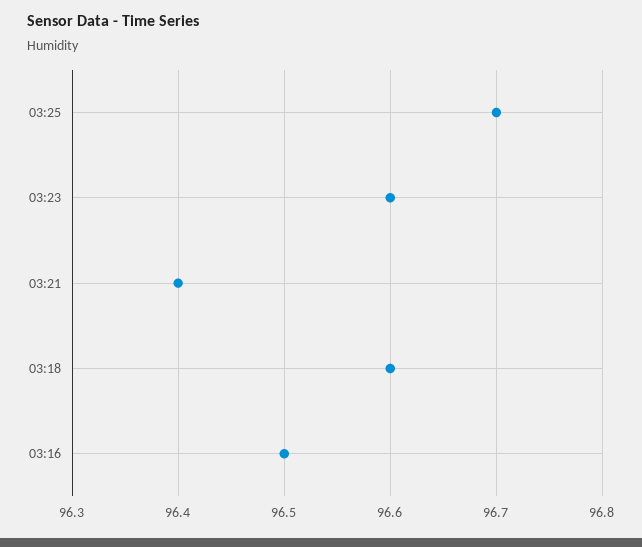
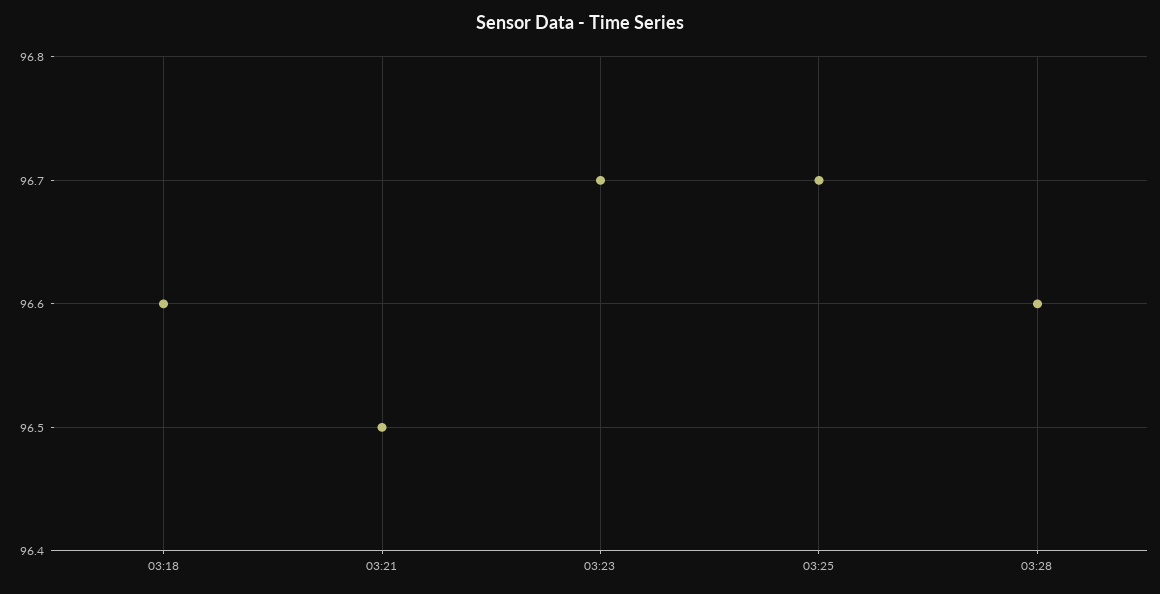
03:23: 96.6 -> 96.7
03:21: 96.4 -> 96.5
03:16: 96.5 -> none
03:28: none -> 96.6

